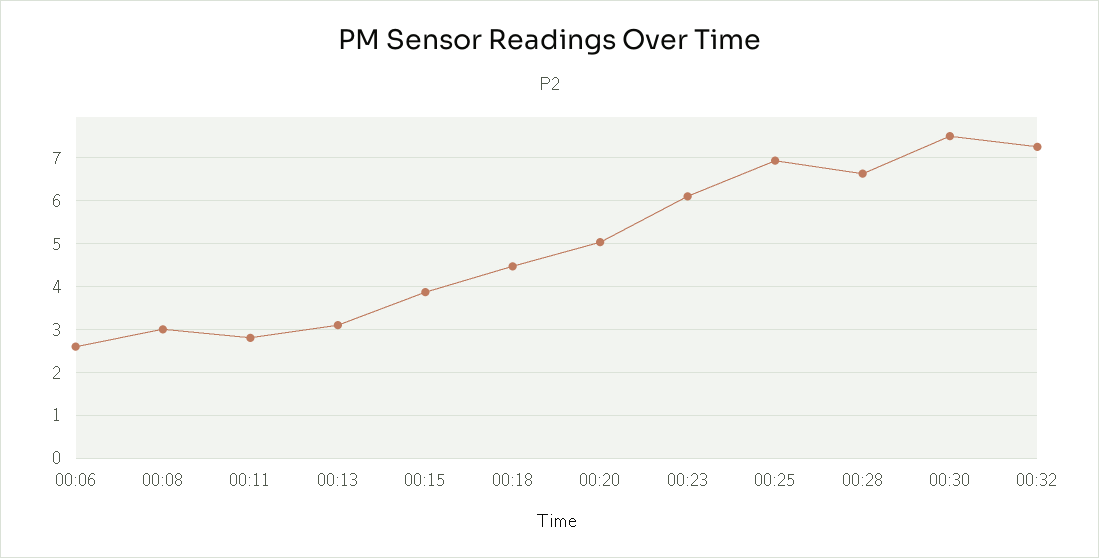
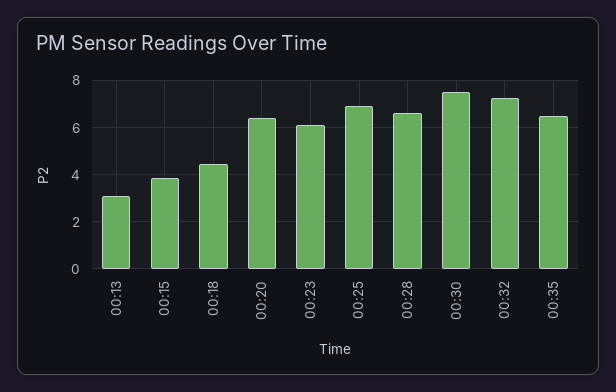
00:06: 2.6 -> none
00:08: 3 -> none
00:11: 2.8 -> none
00:20: 5 -> 6.5
00:35: none -> 6.5

